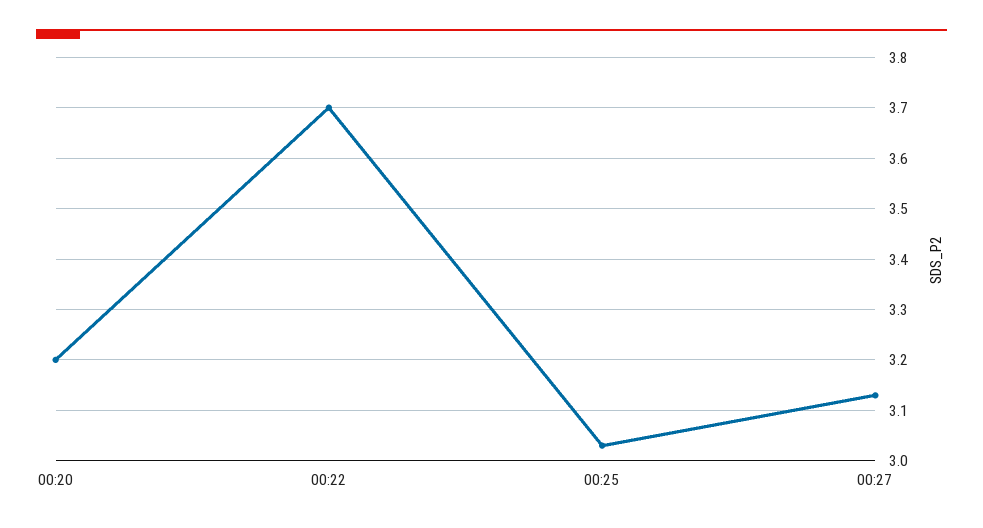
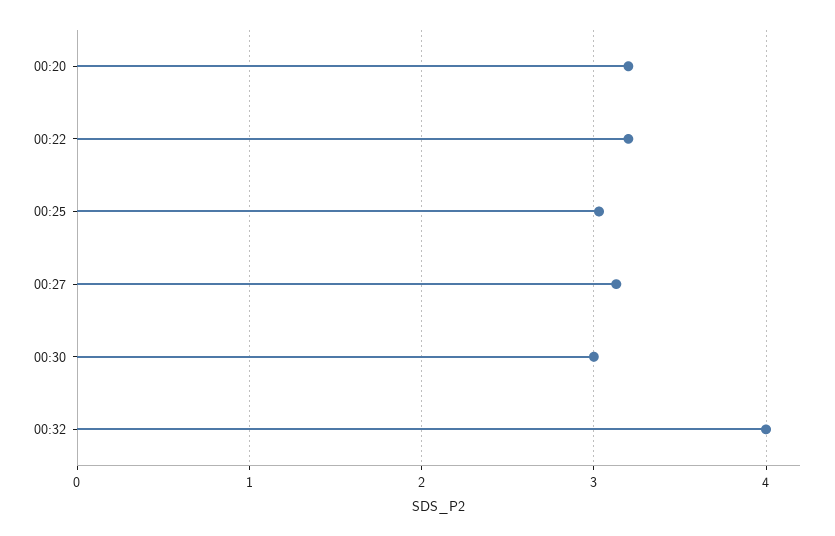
00:22: 3.7 -> 3.2
00:30: none -> 3
00:32: none -> 4

